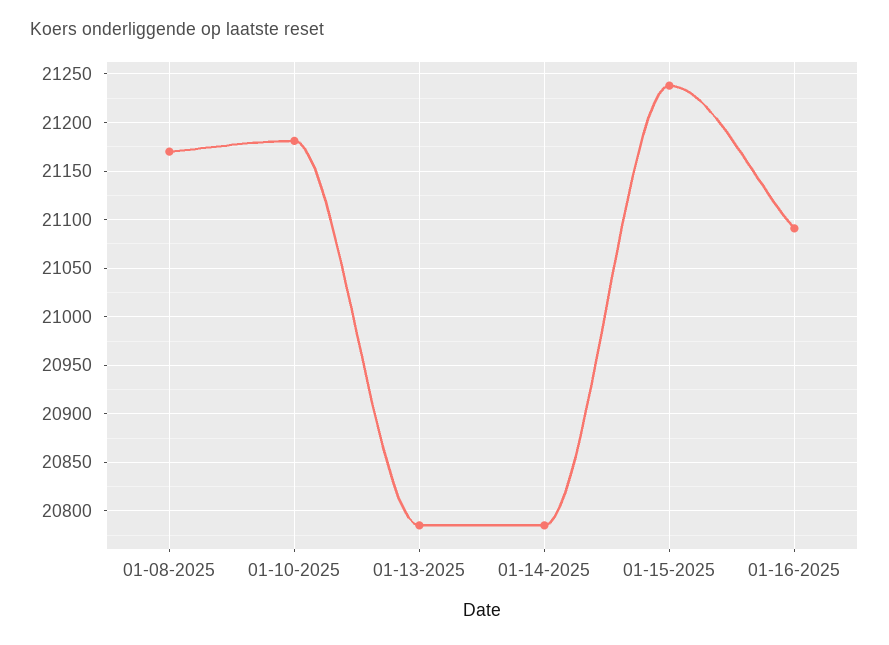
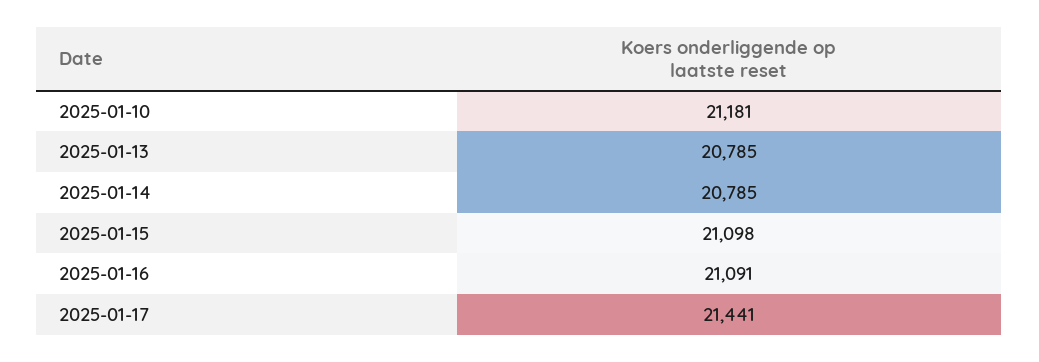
01-08-2025: 21170 -> none
01-15-2025: 21240 -> 21098
2025-01-17: none -> 21441

